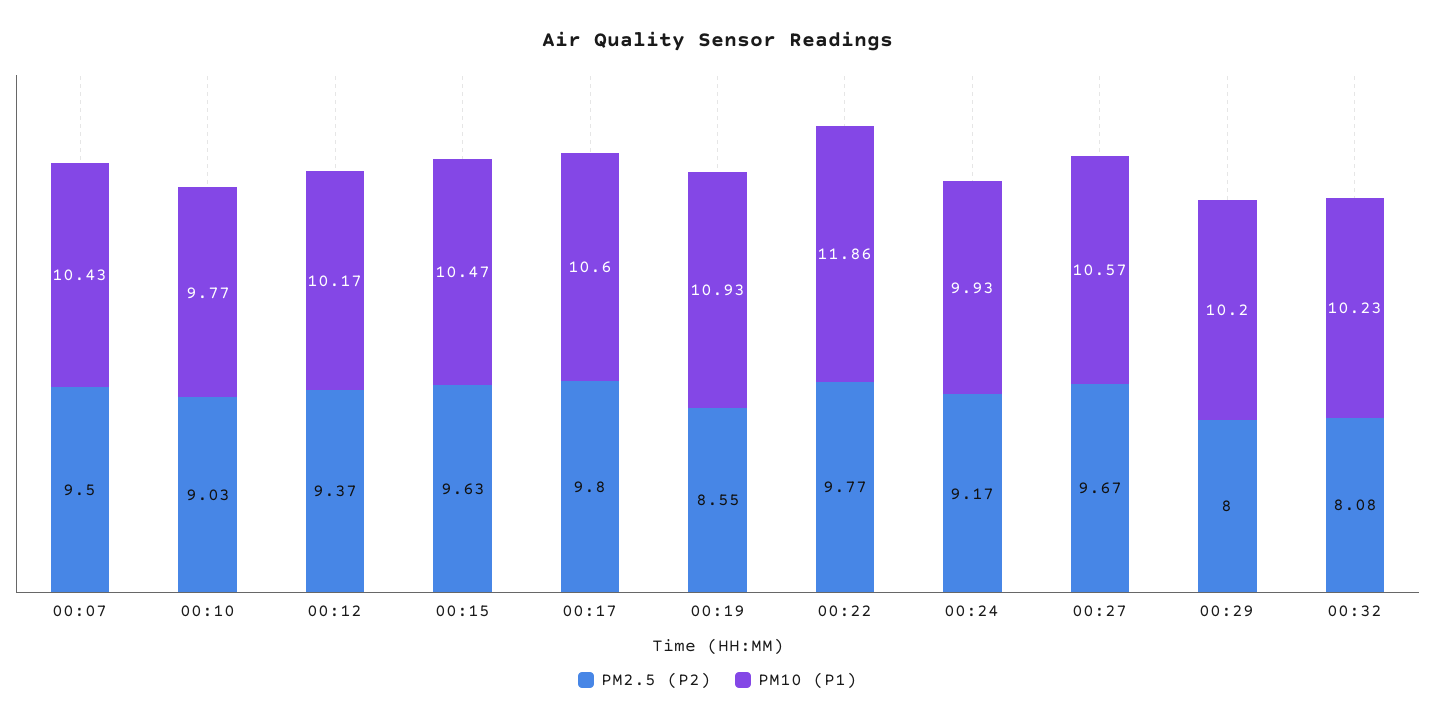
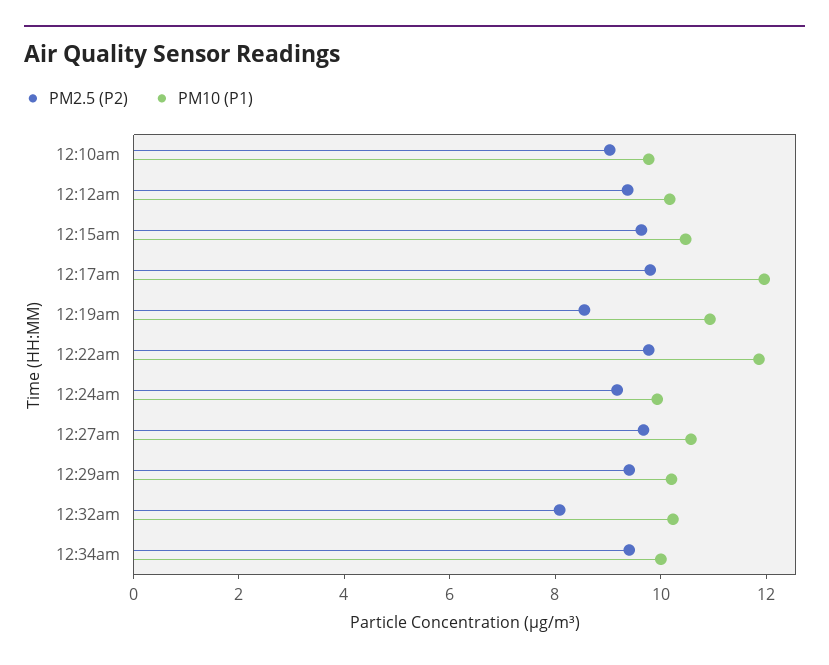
PM2.5 (P2), 00:07: 9.5 -> none
PM10 (P1), 00:07: 10.43 -> none
PM10 (P1), 00:17: 10.6 -> 12
PM2.5 (P2), 00:29: 8 -> 9.5
PM2.5 (P2), 12:34am: none -> 9.5
PM10 (P1), 12:34am: none -> 10

